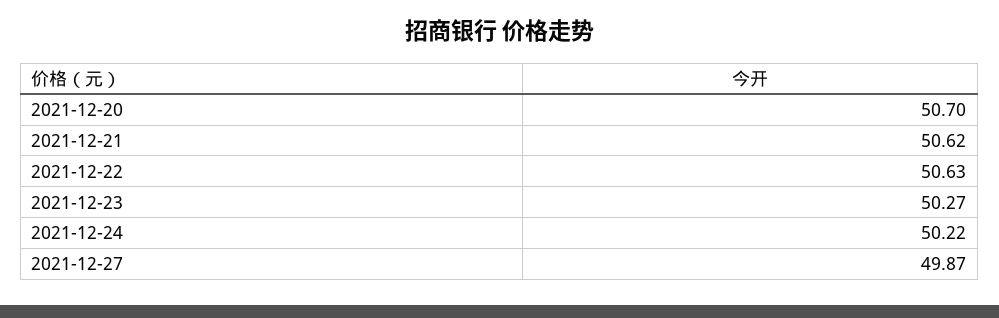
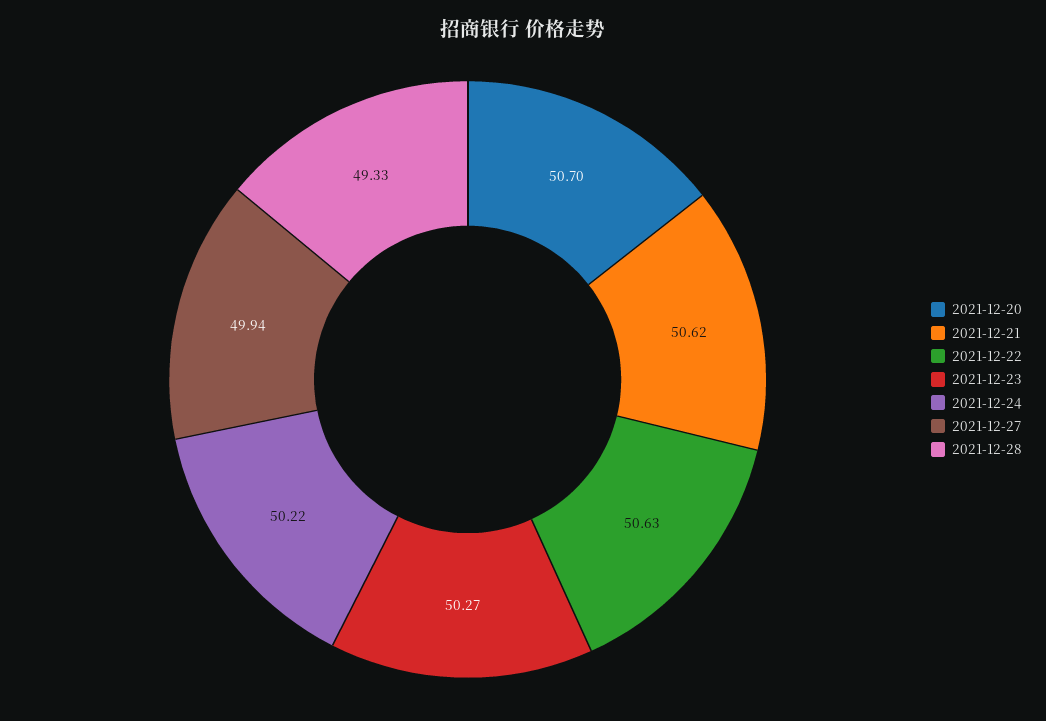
2021-12-27: 49.87 -> 49.94
2021-12-28: none -> 49.33

